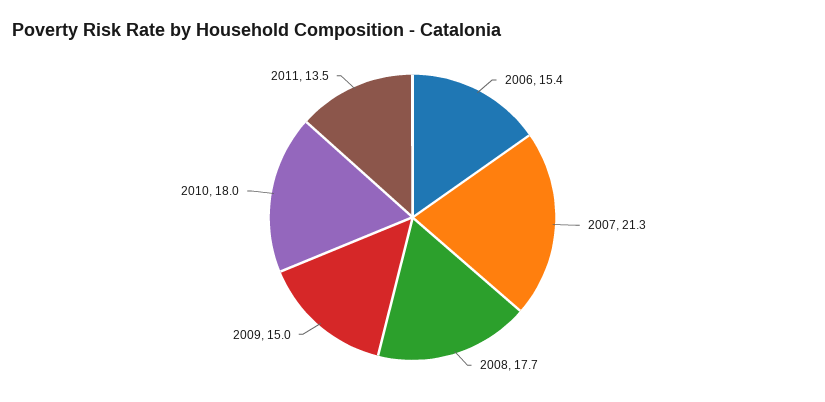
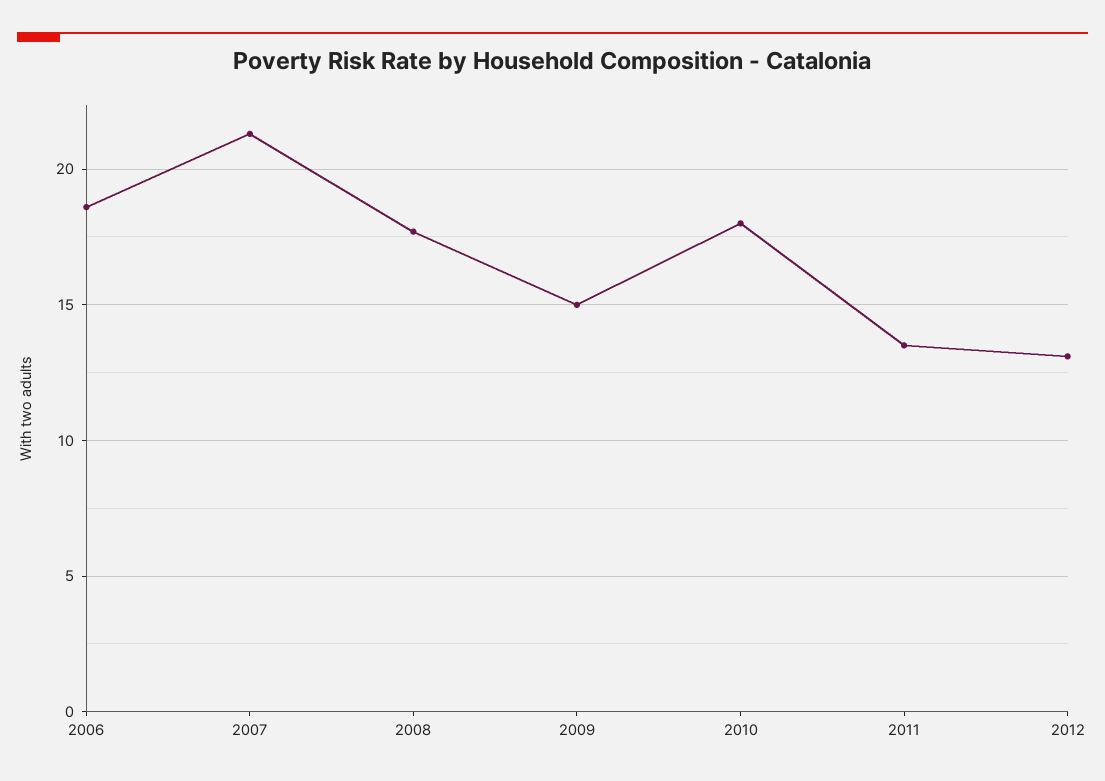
2006: 15.4 -> 18.5
2012: none -> 13

